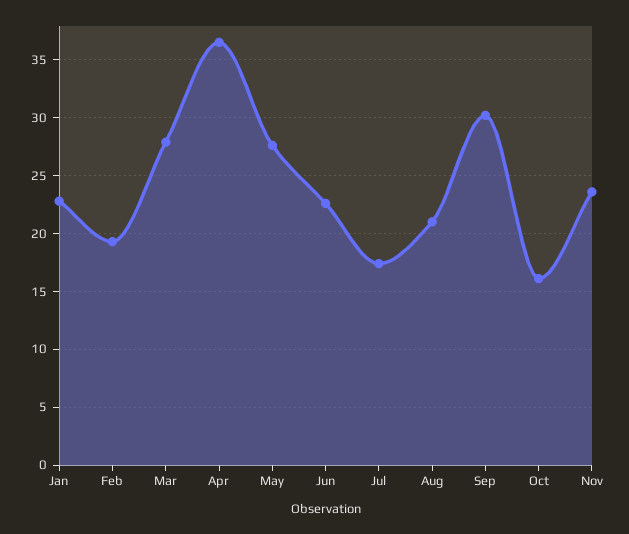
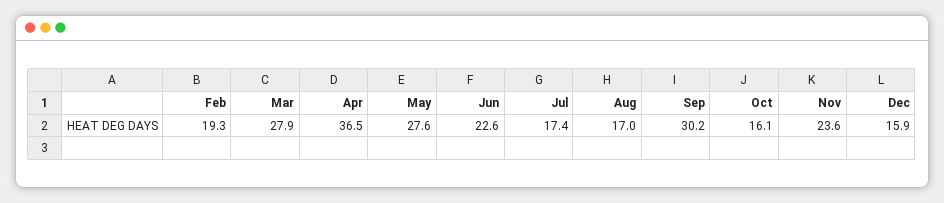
Jan: 23 -> none
Aug: 21 -> 17
Dec: none -> 15.9

